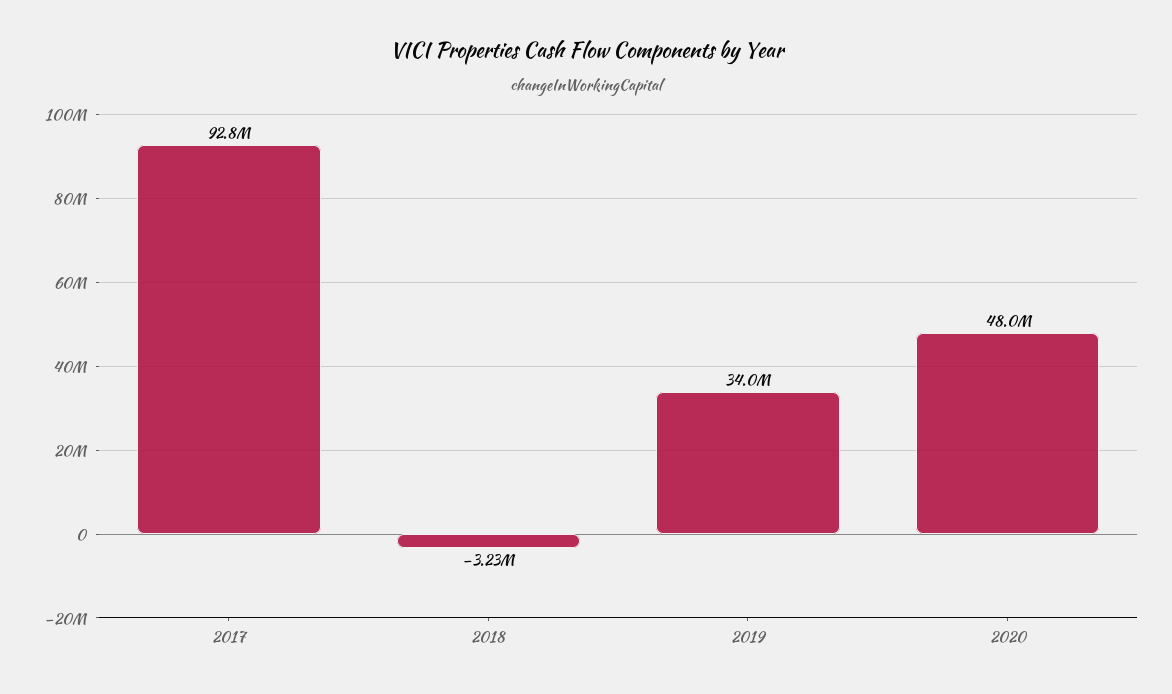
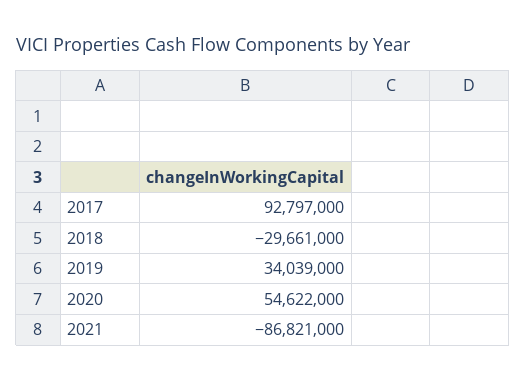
2018: -3230000 -> -29661000
2020: 48000000 -> 54622000
2021: none -> -86821000

